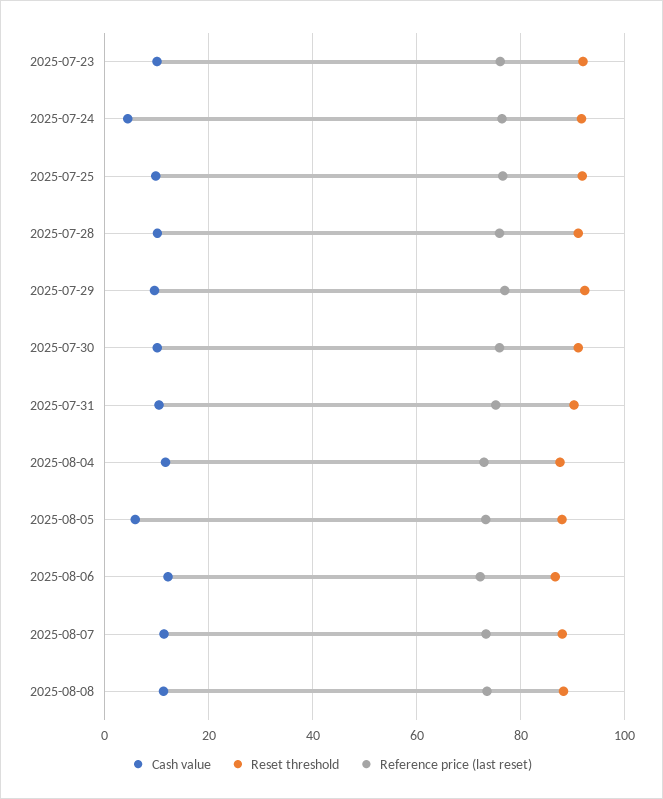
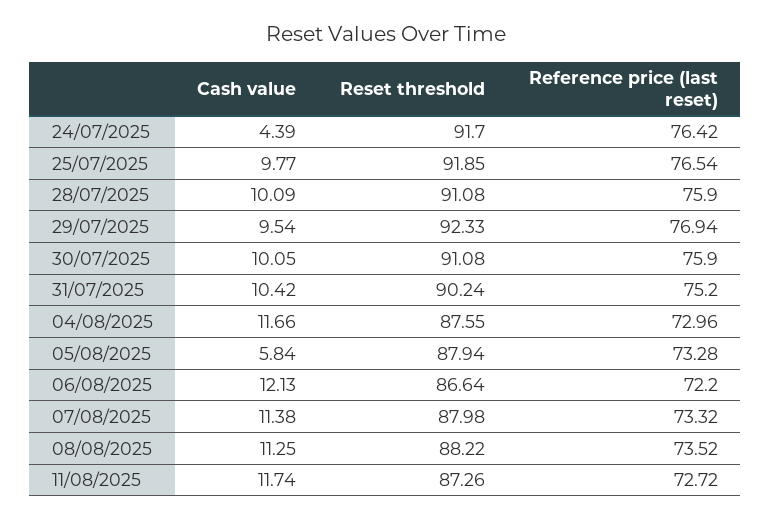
Cash value, 2025-07-23: 10 -> none
Reset threshold, 2025-07-23: 92 -> none
Reference price (last reset), 2025-07-23: 76 -> none
Cash value, 11/08/2025: none -> 11.74
Reset threshold, 11/08/2025: none -> 87.26
Reference price (last reset), 11/08/2025: none -> 72.72

